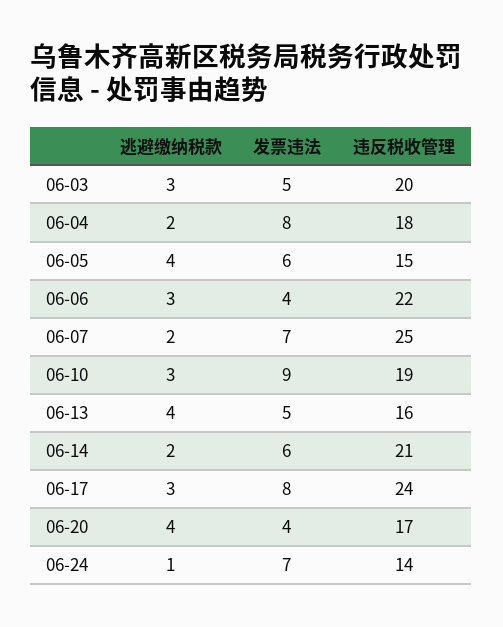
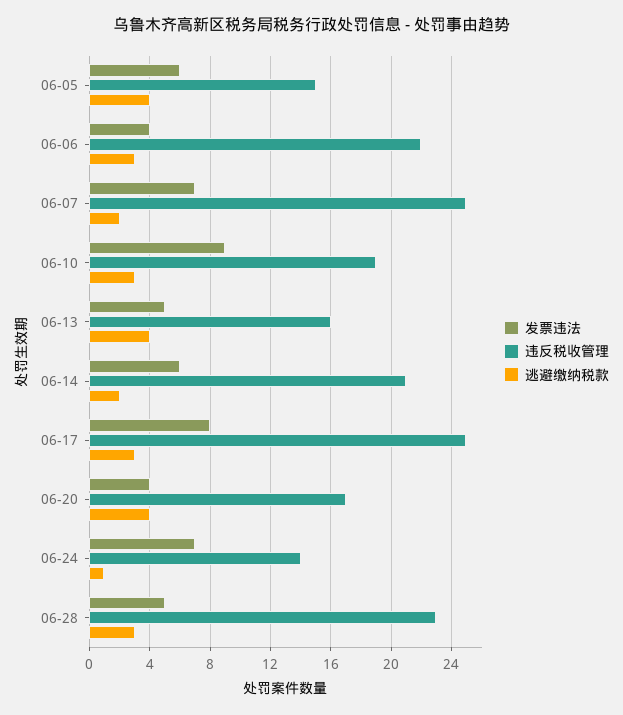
逃避缴纳税款, 06-03: 3 -> none
发票违法, 06-03: 5 -> none
违反税收管理, 06-03: 20 -> none
逃避缴纳税款, 06-04: 2 -> none
发票违法, 06-04: 8 -> none
违反税收管理, 06-04: 18 -> none
违反税收管理, 06-17: 24 -> 25
发票违法, 06-28: none -> 5
违反税收管理, 06-28: none -> 23
逃避缴纳税款, 06-28: none -> 3

